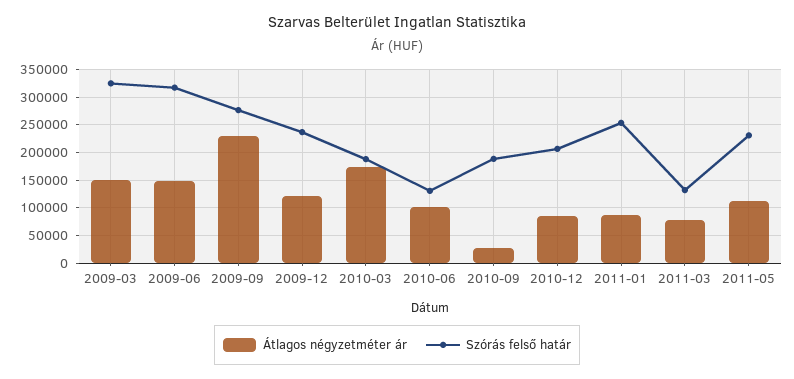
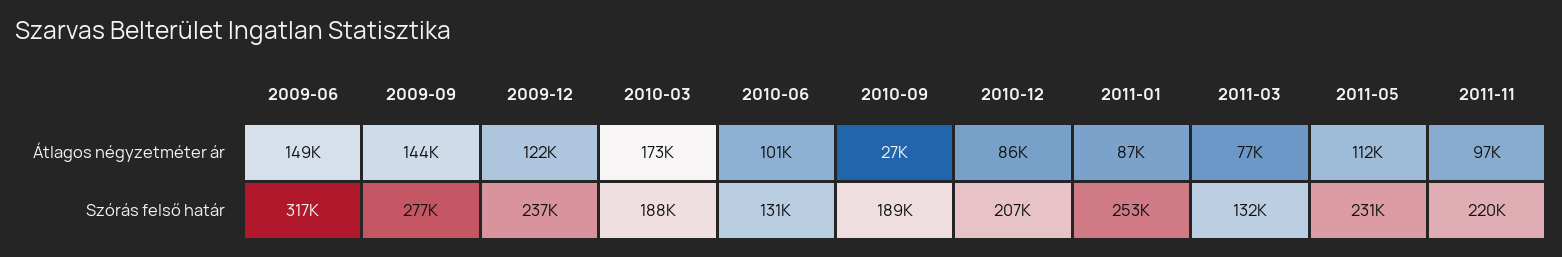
Átlagos négyzetméter ár, 2009-03: 150000 -> none
Szórás felső határ, 2009-03: 325000 -> none
Átlagos négyzetméter ár, 2009-09: 225000 -> 144000
Átlagos négyzetméter ár, 2011-11: none -> 97000
Szórás felső határ, 2011-11: none -> 220000

